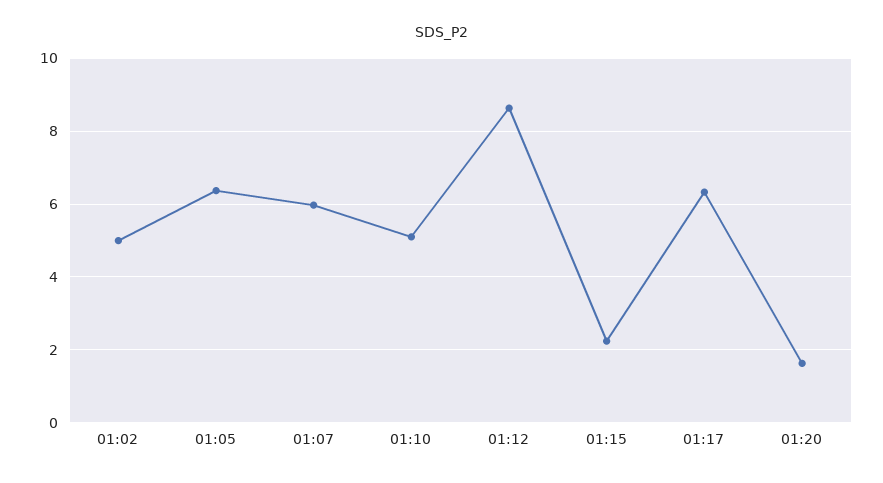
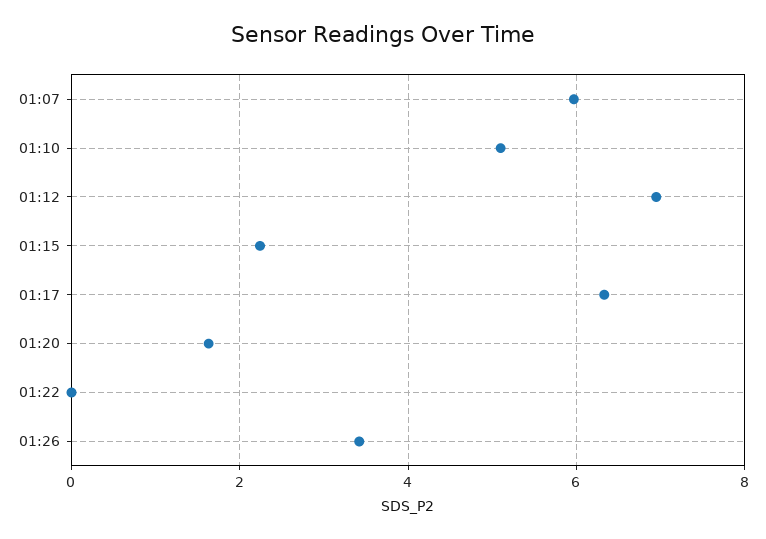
01:02: 5 -> none
01:05: 6.4 -> none
01:12: 8.6 -> 7
01:22: none -> 0
01:26: none -> 3.4

